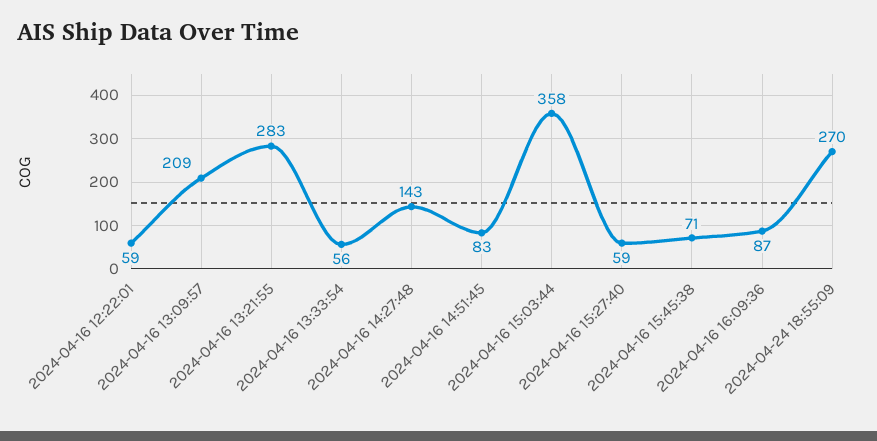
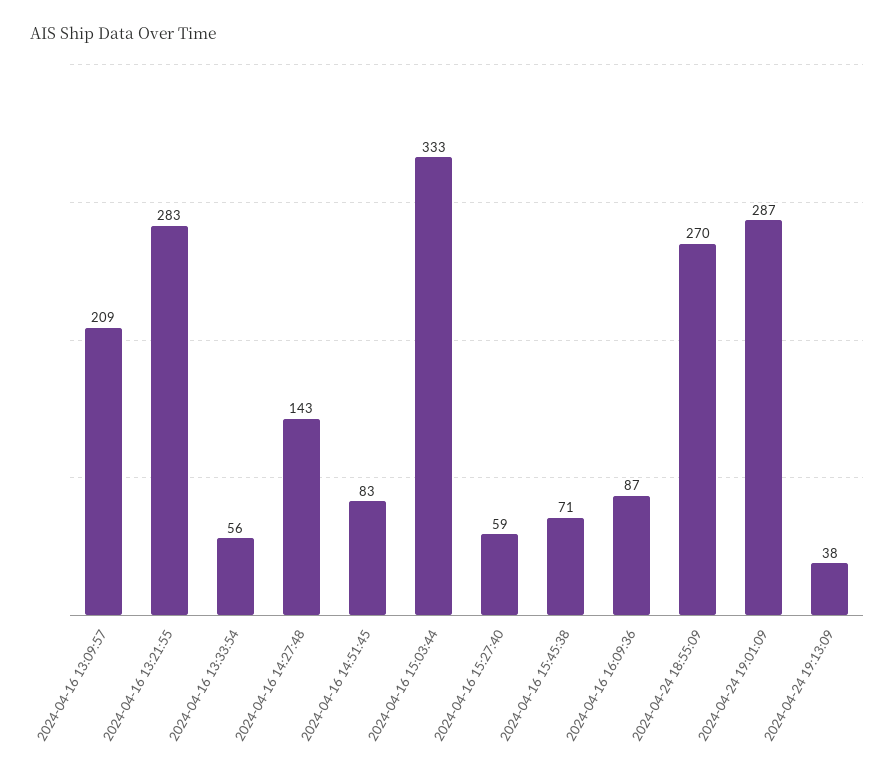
2024-04-16 12:22:01: 59 -> none
2024-04-16 15:03:44: 358 -> 333
2024-04-24 19:01:09: none -> 287
2024-04-24 19:13:09: none -> 38

